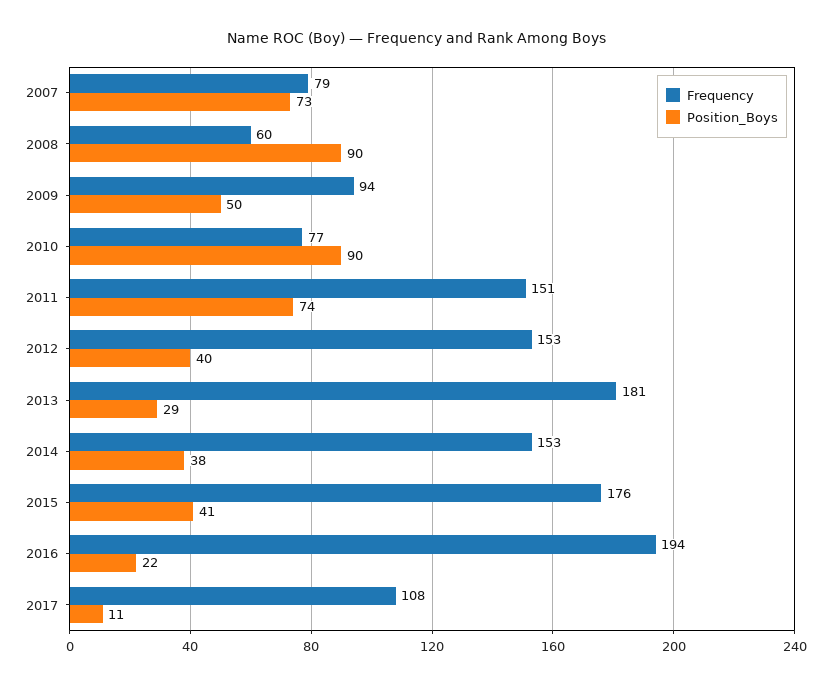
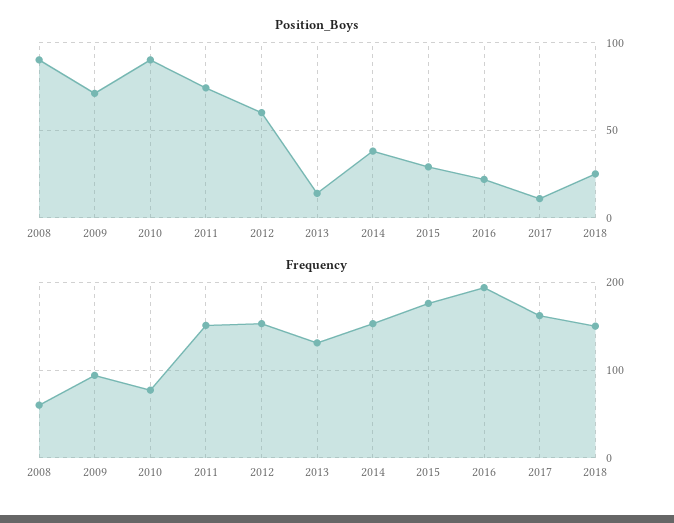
Frequency, 2007: 79 -> none
Position_Boys, 2007: 73 -> none
Position_Boys, 2009: 50 -> 70
Position_Boys, 2012: 40 -> 60
Frequency, 2013: 181 -> 130
Position_Boys, 2013: 29 -> 15
Position_Boys, 2015: 41 -> 30
Frequency, 2017: 108 -> 160
Position_Boys, 2018: none -> 25
Frequency, 2018: none -> 150

